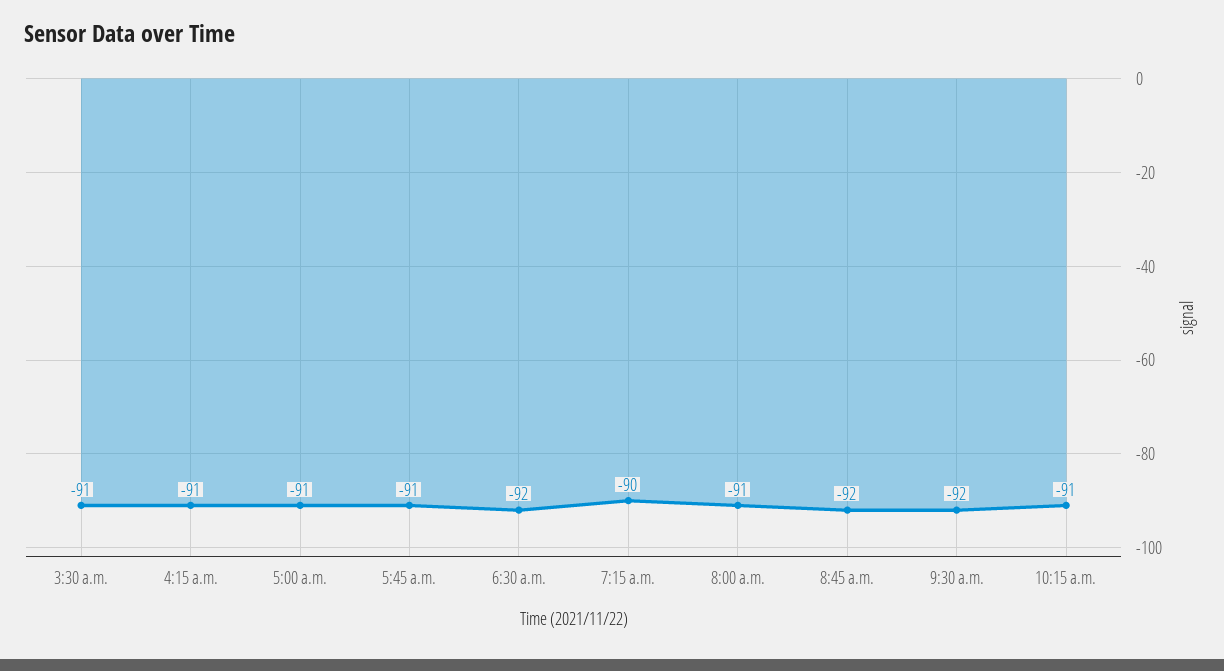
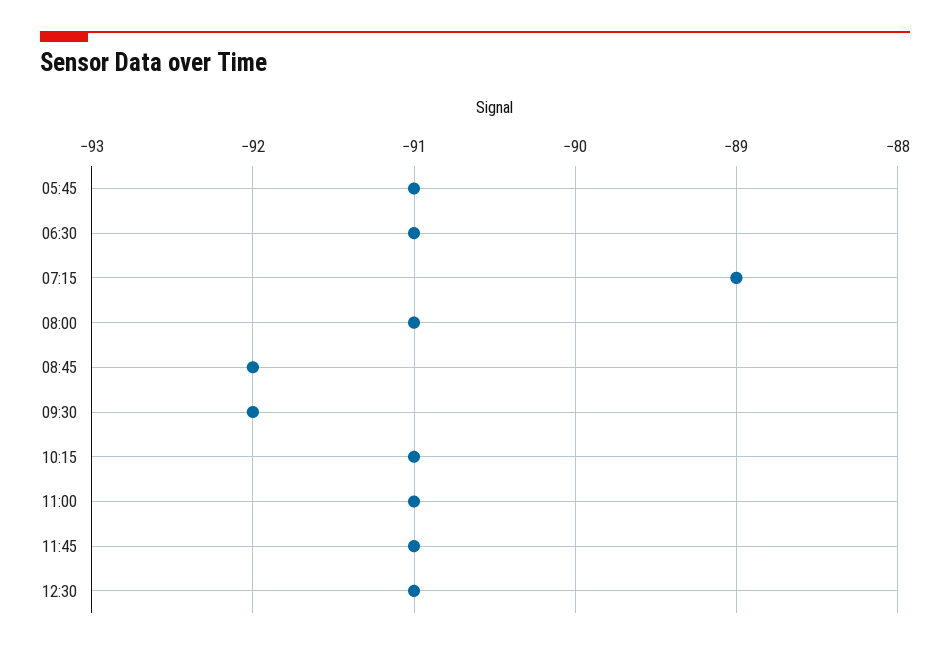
3:30 a.m.: -91 -> none
4:15 a.m.: -91 -> none
5:00 a.m.: -91 -> none
6:30 a.m.: -92 -> -91
7:15 a.m.: -90 -> -89
11:00: none -> -91
11:45: none -> -91
12:30: none -> -91

